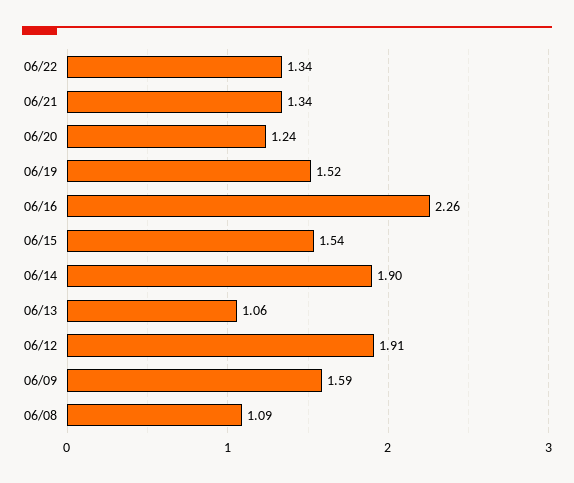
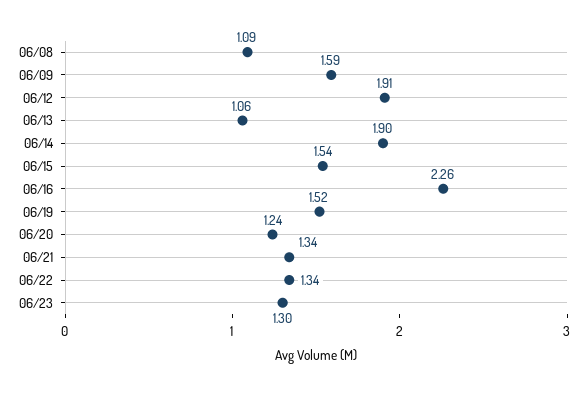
06/23: none -> 1.3

